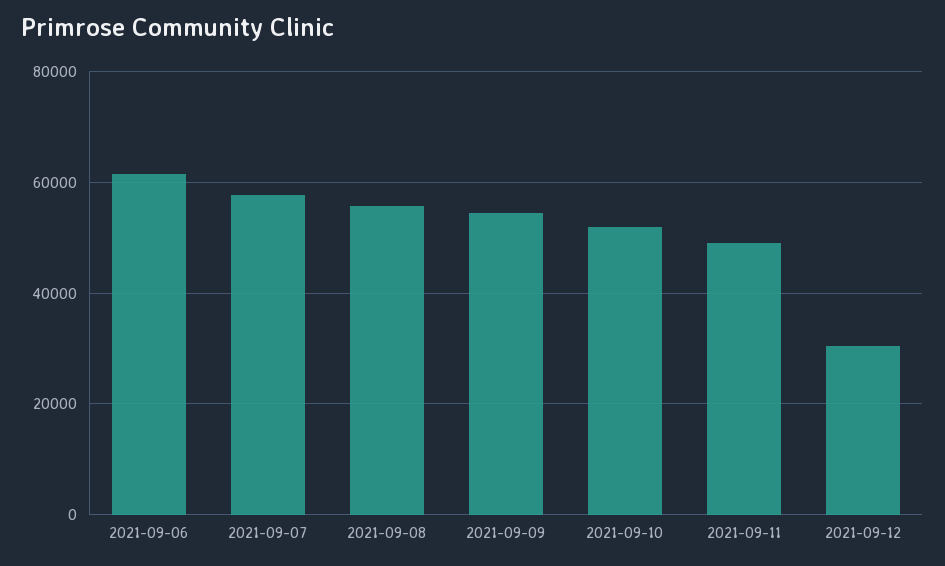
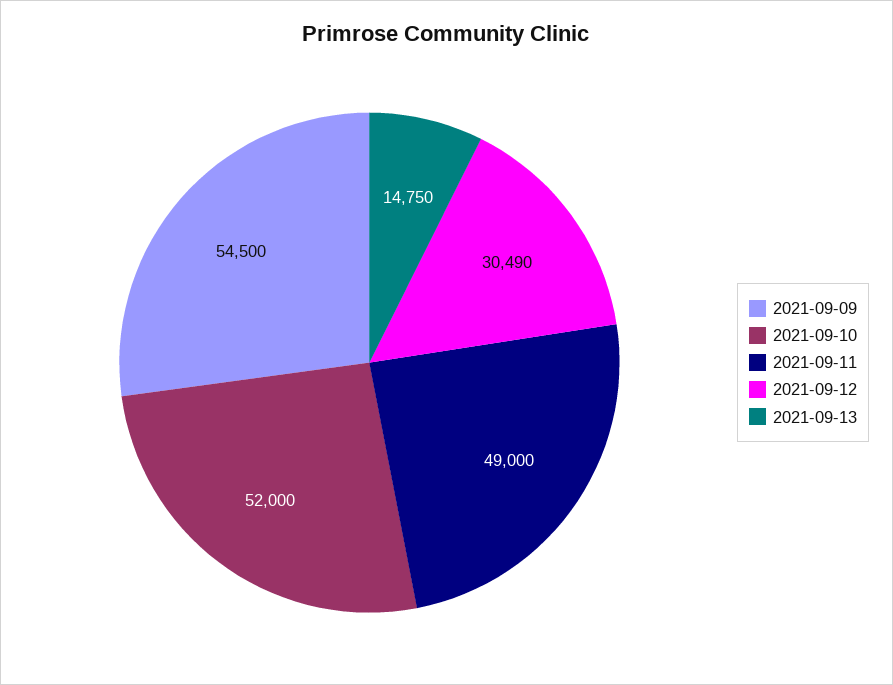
2021-09-06: 62000 -> none
2021-09-07: 58000 -> none
2021-09-08: 56000 -> none
2021-09-13: none -> 14750

